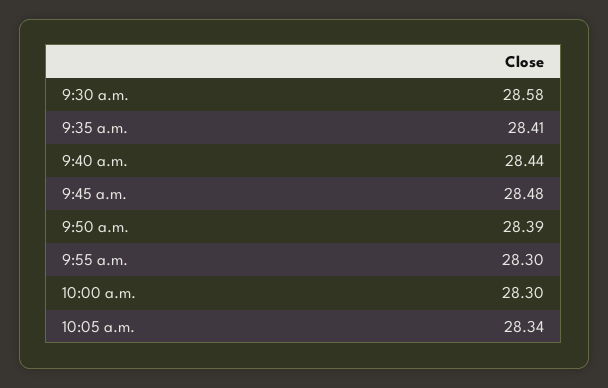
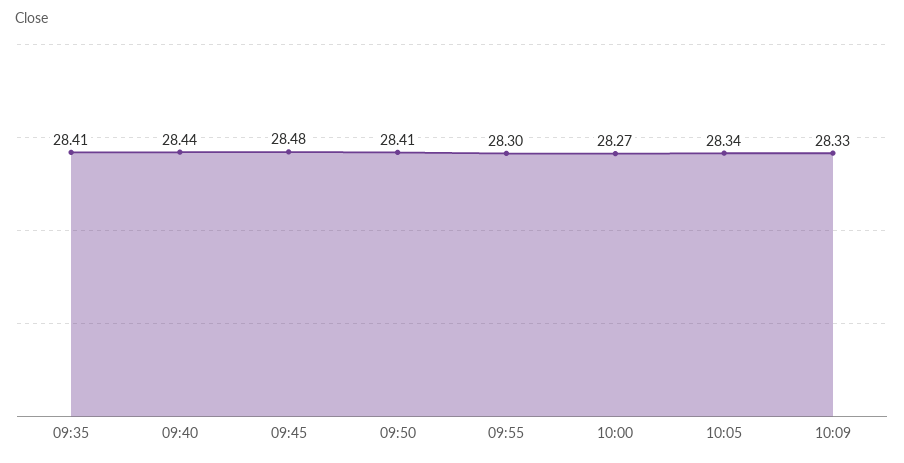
9:30 a.m.: 28.58 -> none
9:50 a.m.: 28.39 -> 28.41
10:00 a.m.: 28.3 -> 28.27
10:09: none -> 28.33

